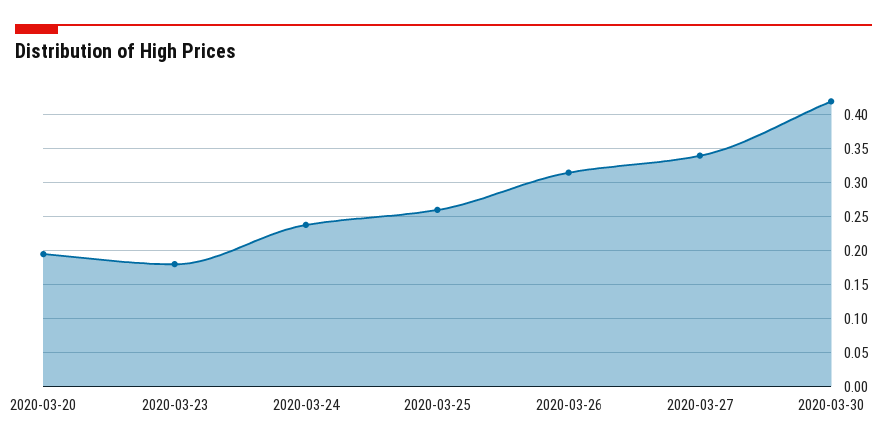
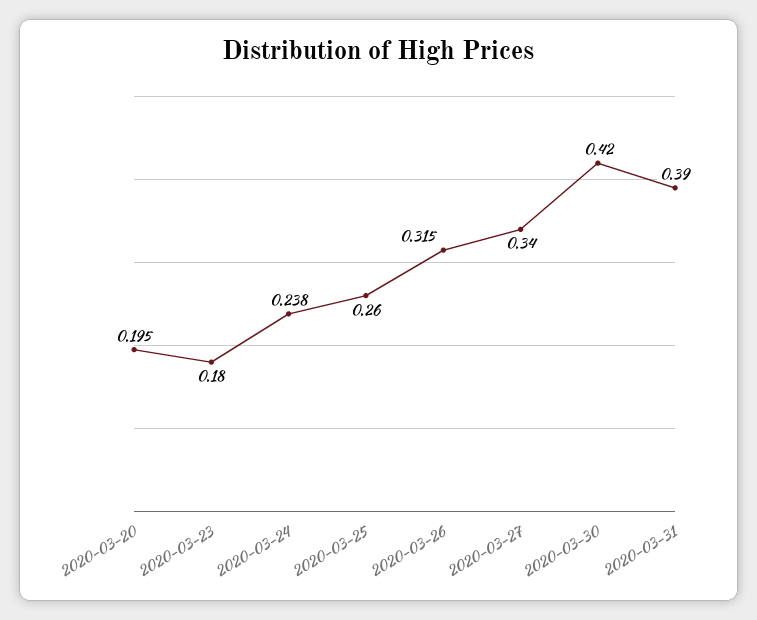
2020-03-31: none -> 0.39

